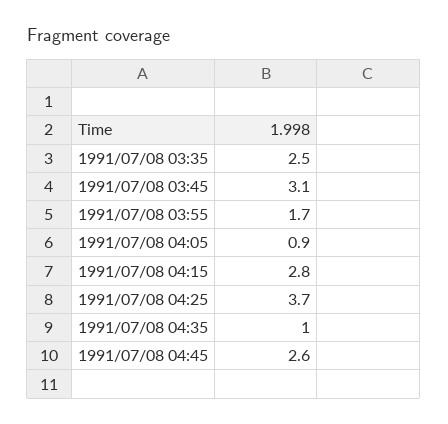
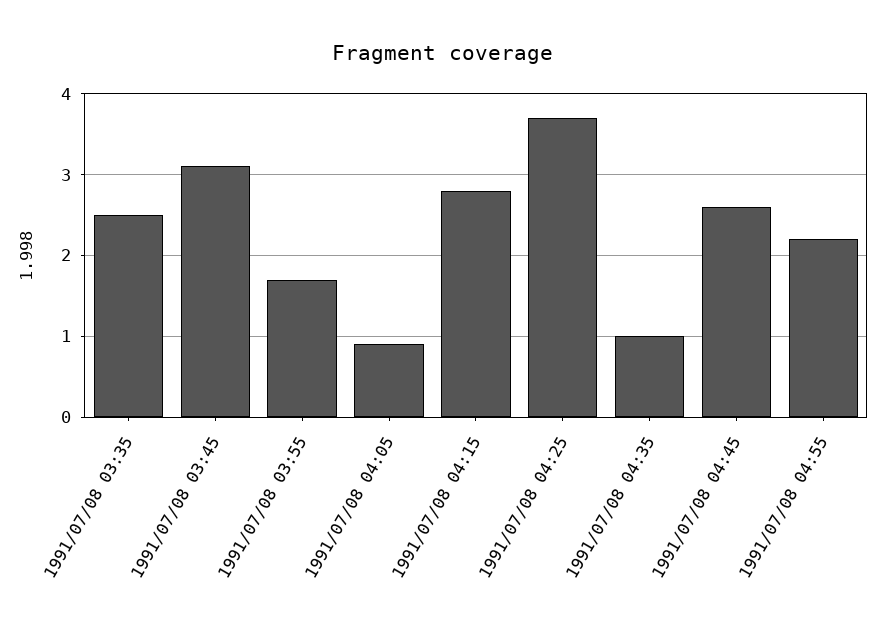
1991/07/08 04:55: none -> 2.2

